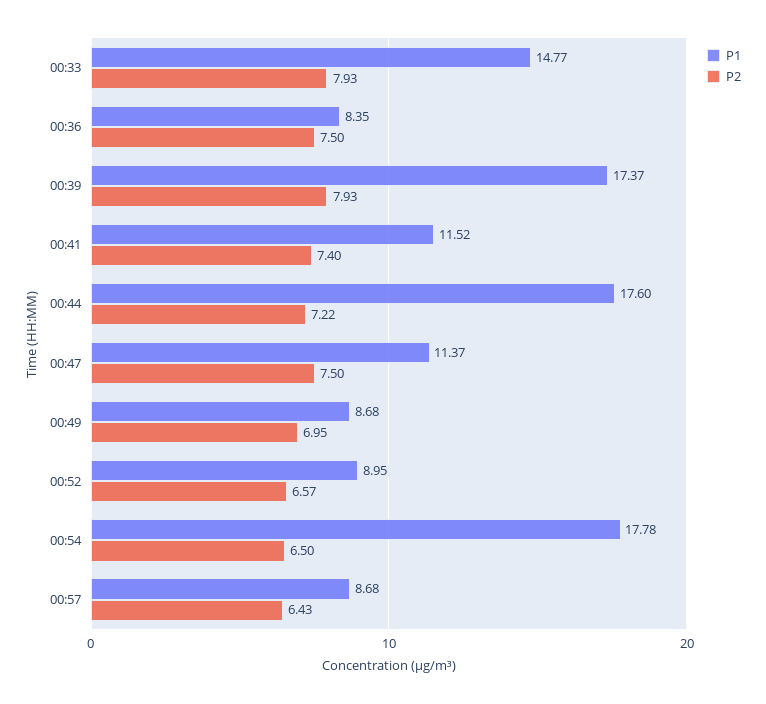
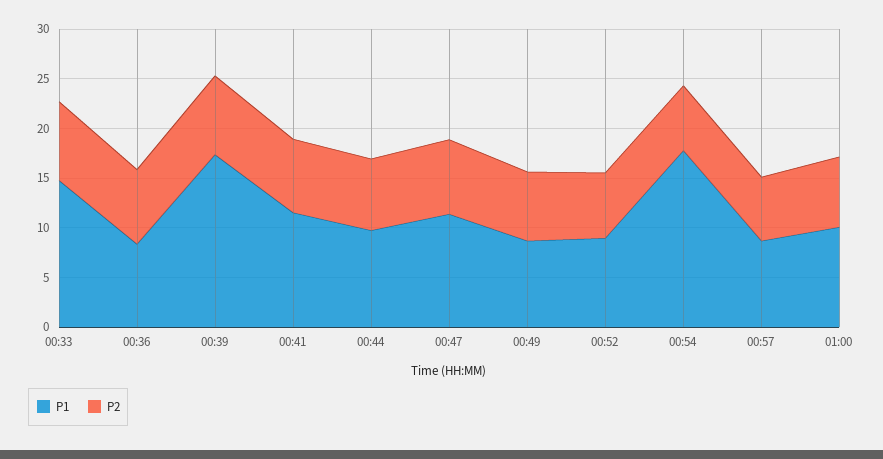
P1, 00:44: 17.6 -> 10
P1, 01:00: none -> 10
P2, 01:00: none -> 7

